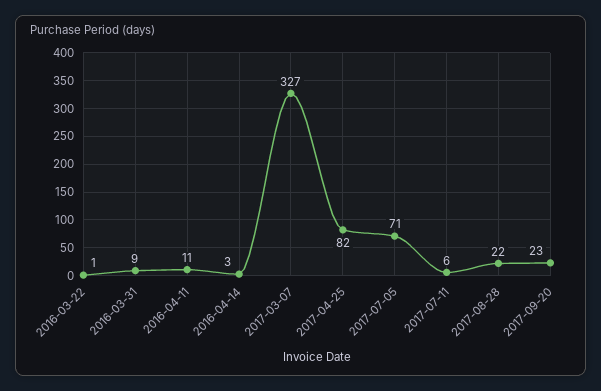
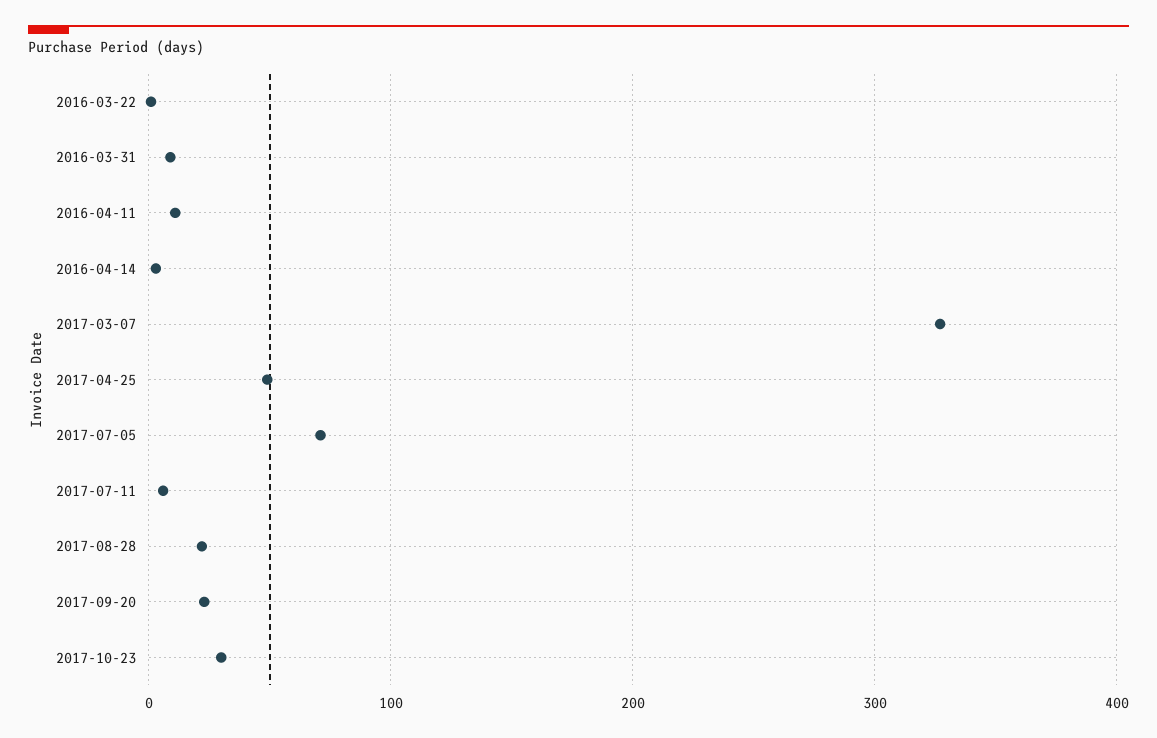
2017-04-25: 82 -> 50
2017-10-23: none -> 30

